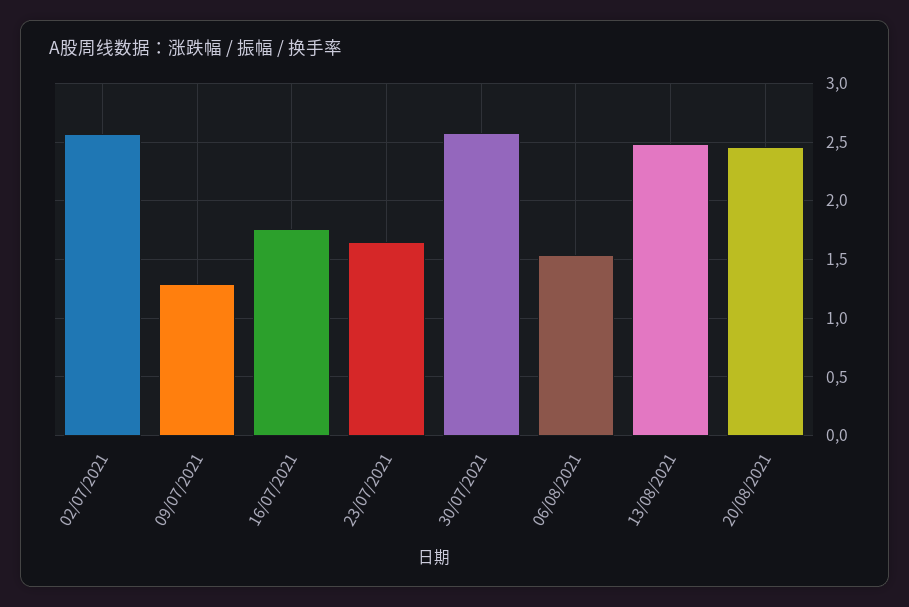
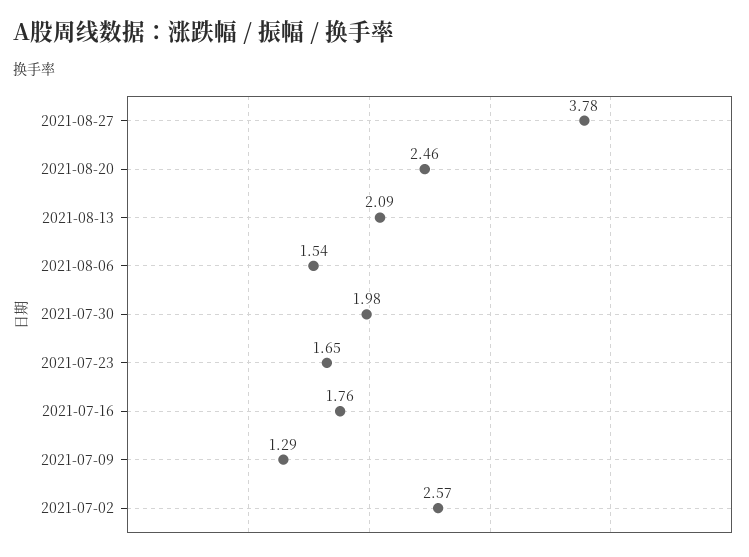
30/07/2021: 2.6 -> 1.98
13/08/2021: 2.5 -> 2.09
2021-08-27: none -> 3.78

